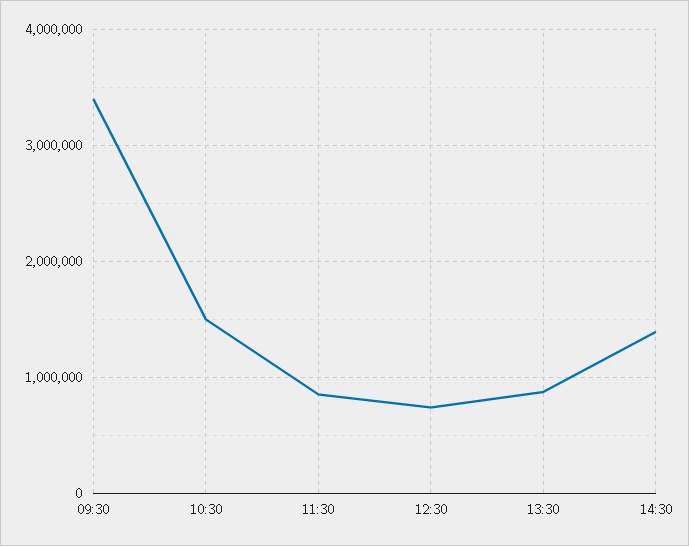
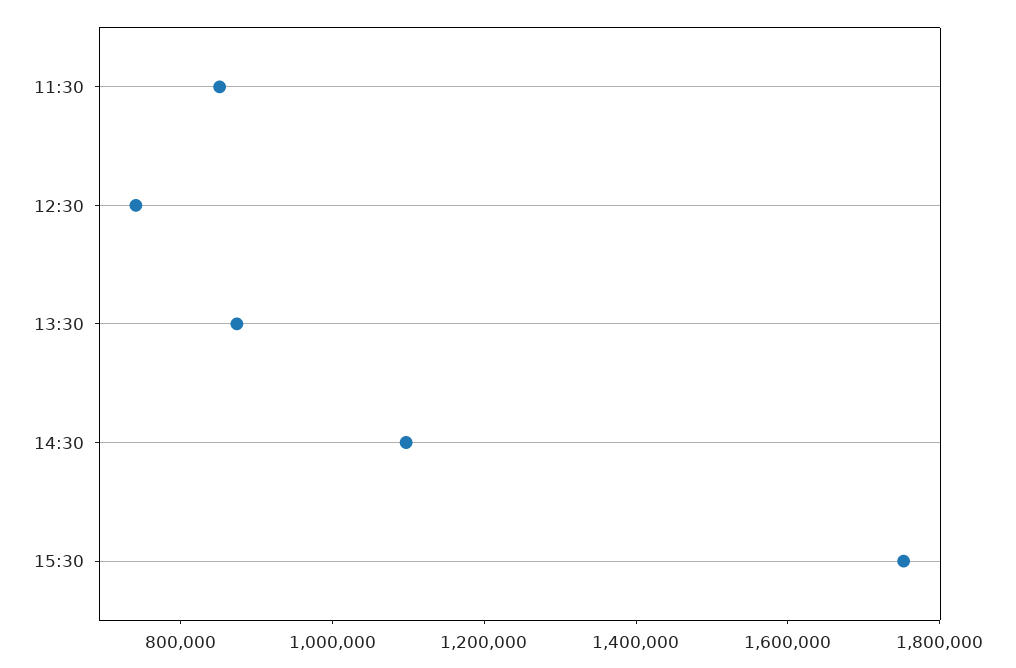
09:30: 3400000 -> none
10:30: 1500000 -> none
14:30: 1400000 -> 1100000
15:30: none -> 1750000

